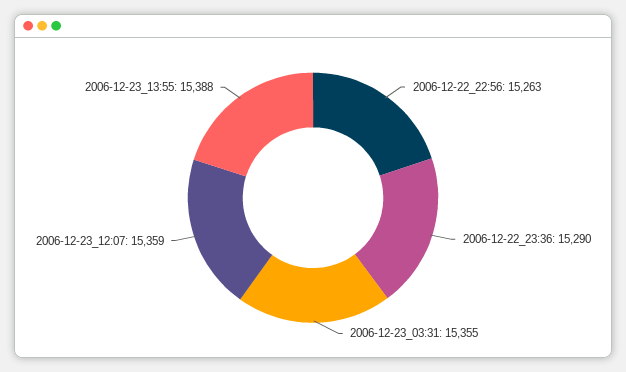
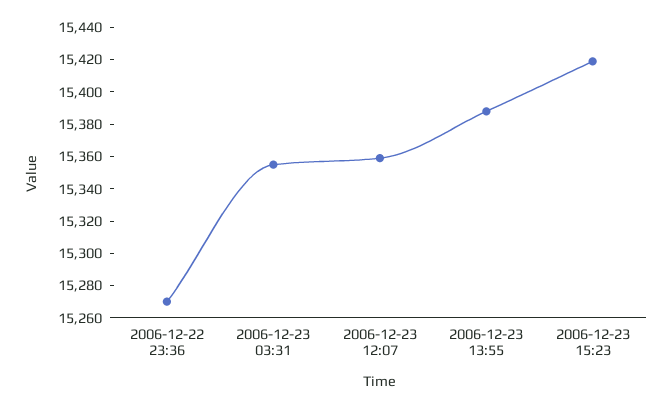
2006-12-22_22:56: 15263 -> none
2006-12-22_23:36: 15290 -> 15270
2006-12-23 15:23: none -> 15420

